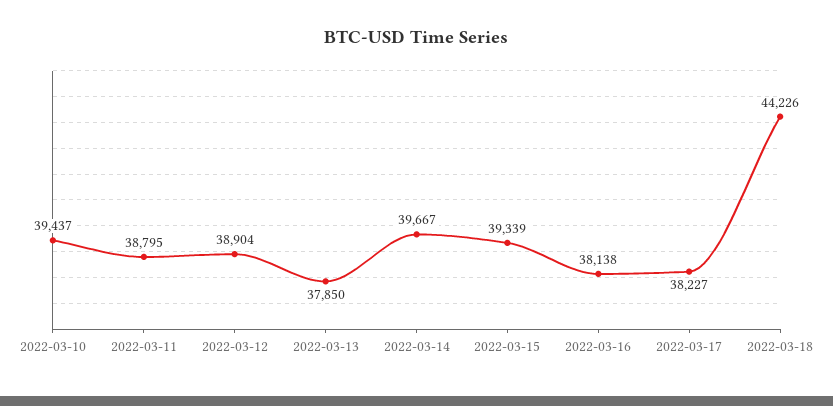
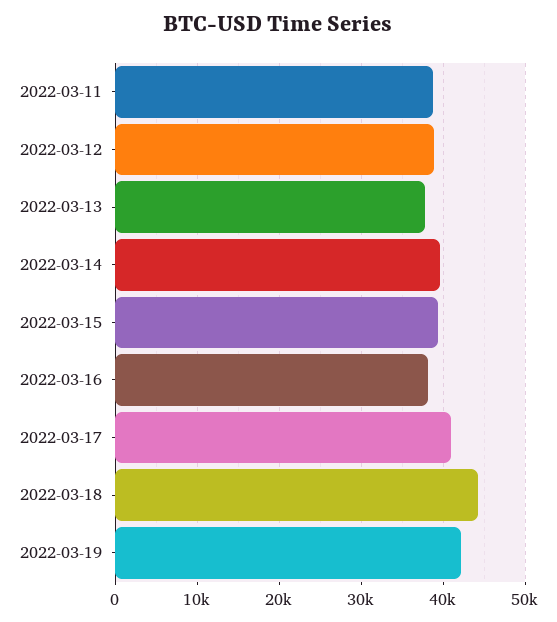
2022-03-10: 39437 -> none
2022-03-17: 38227 -> 41000
2022-03-19: none -> 42000

